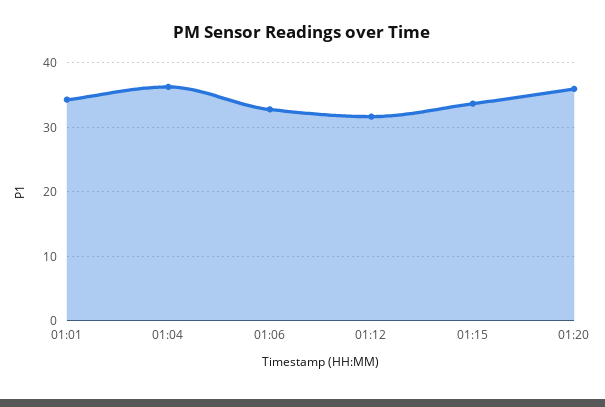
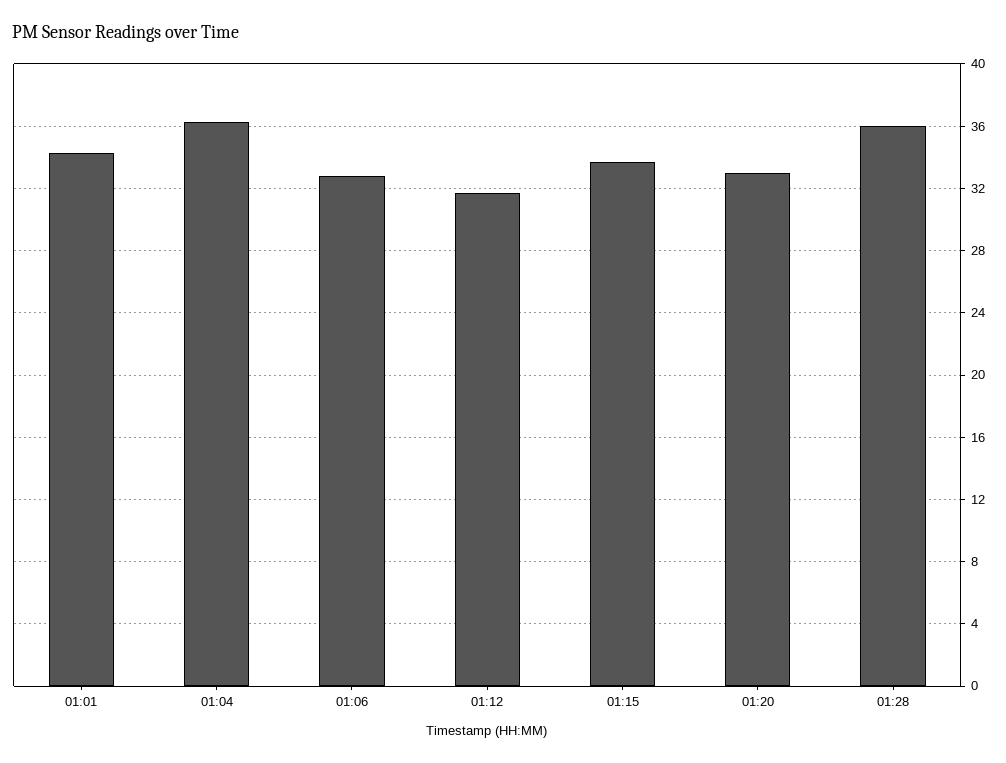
01:20: 36 -> 33
01:28: none -> 36

